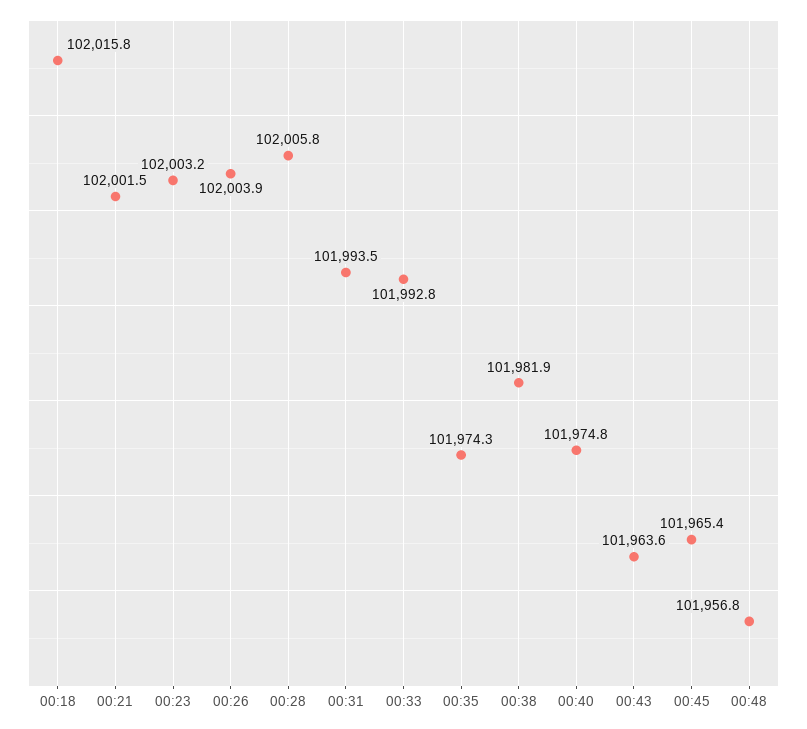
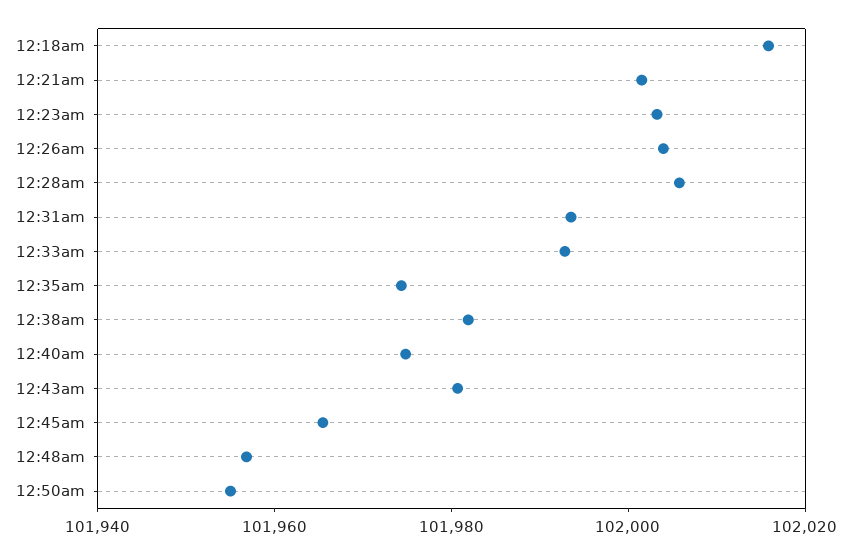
00:43: 101963.6 -> 101980
12:50am: none -> 101955

